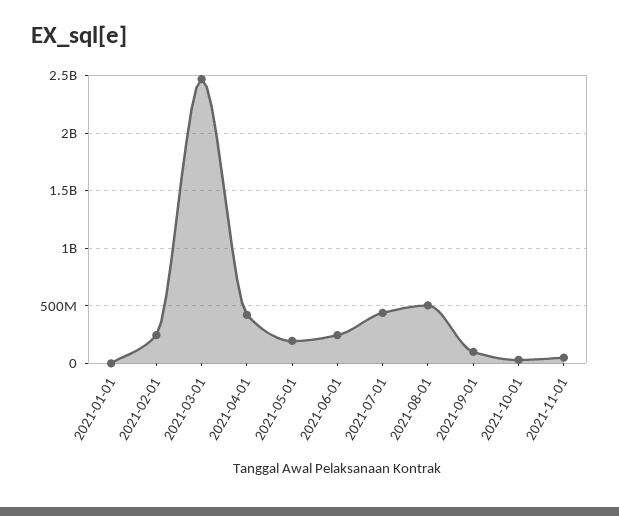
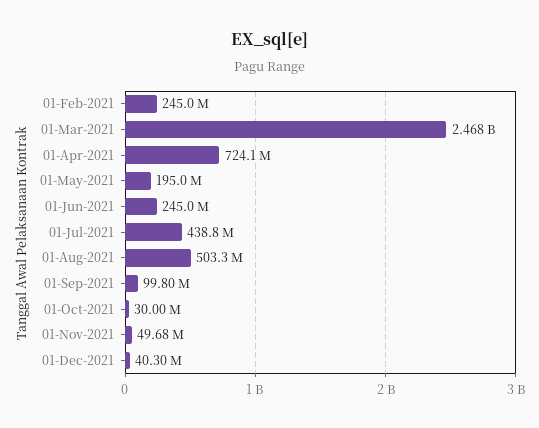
2021-01-01: 0 -> none
2021-04-01: 400000000 -> 724100000
01-Dec-2021: none -> 40300000

